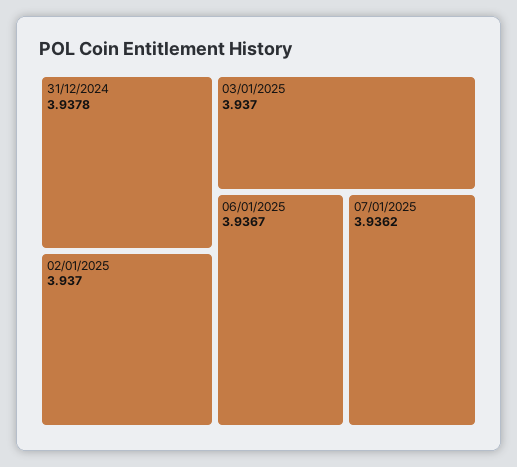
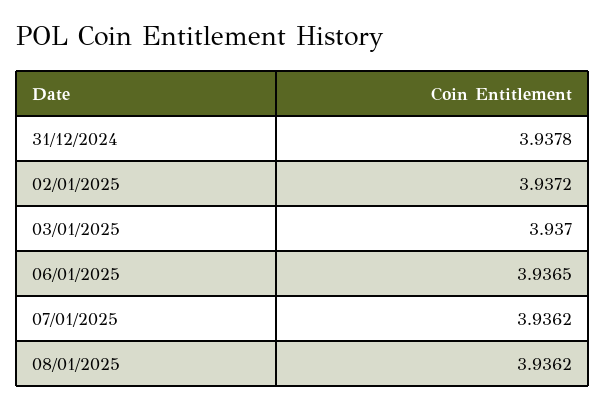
02/01/2025: 3.937 -> 3.9372
06/01/2025: 3.9367 -> 3.9365
08/01/2025: none -> 3.9362

